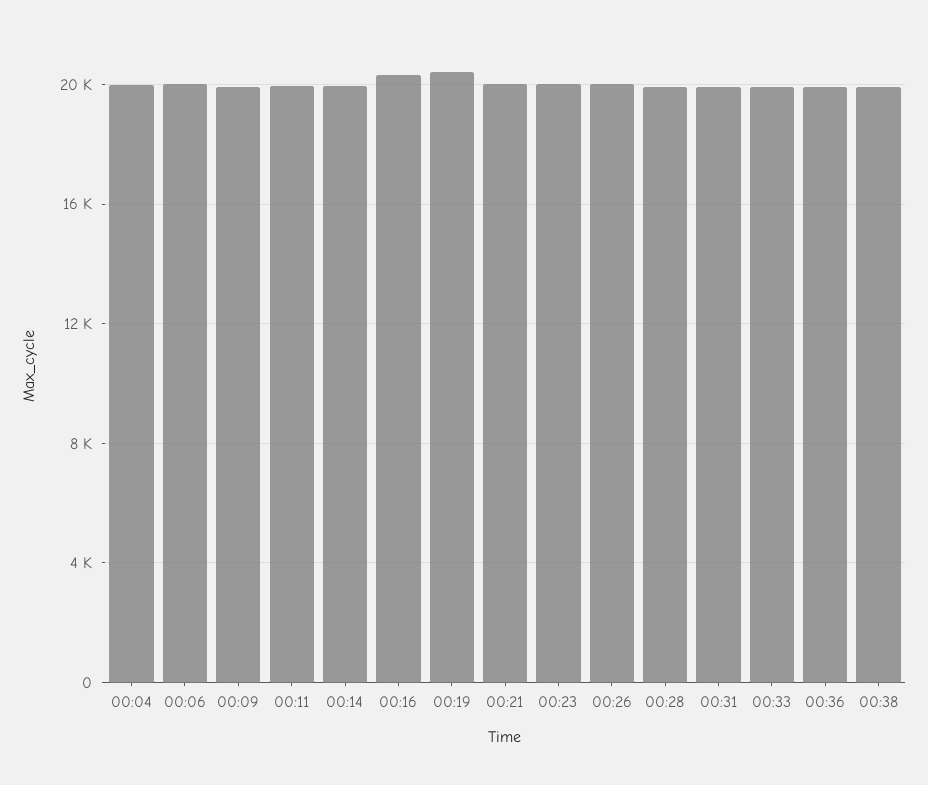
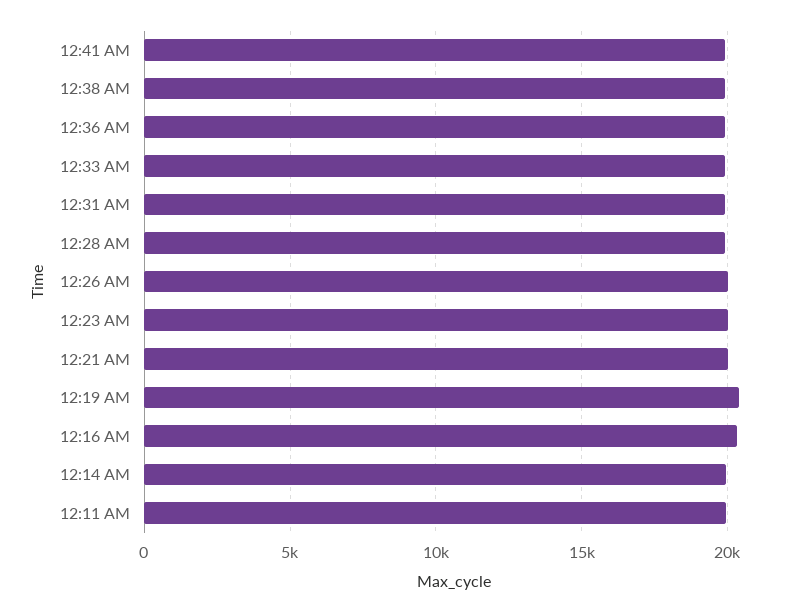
00:04: 20000 -> none
00:06: 20000 -> none
00:09: 20000 -> none
12:41 AM: none -> 20000

